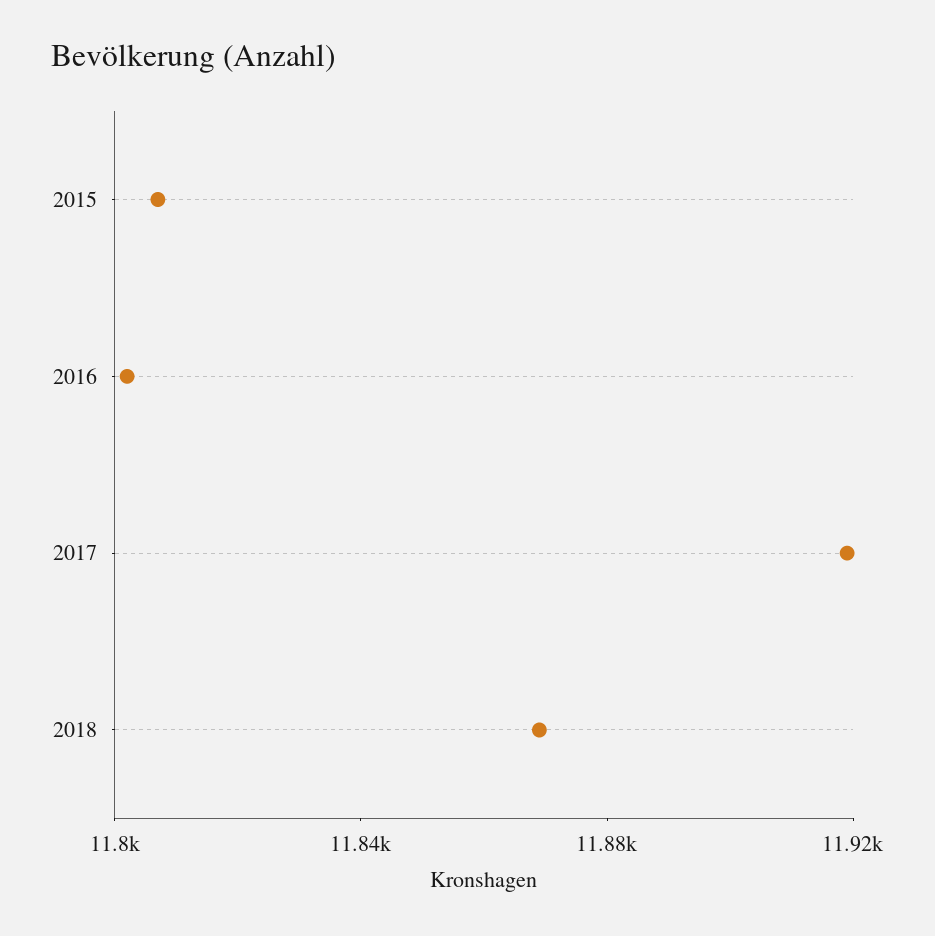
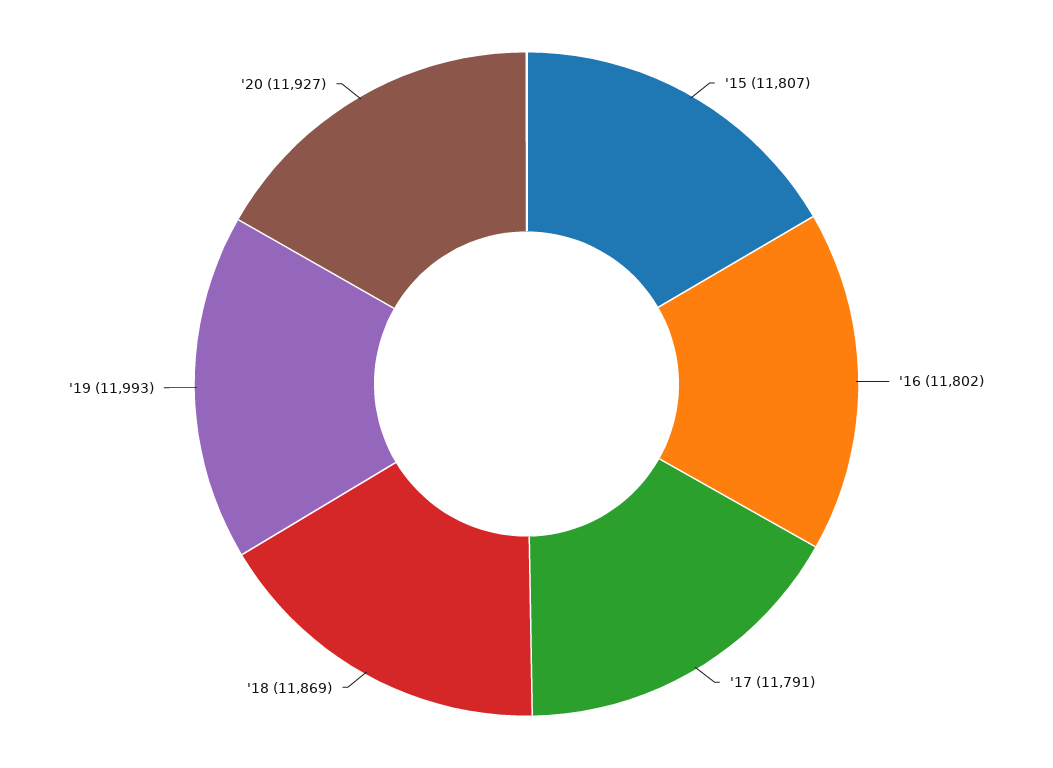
2017: 11920 -> 11791
'19: none -> 11993
'20: none -> 11927

